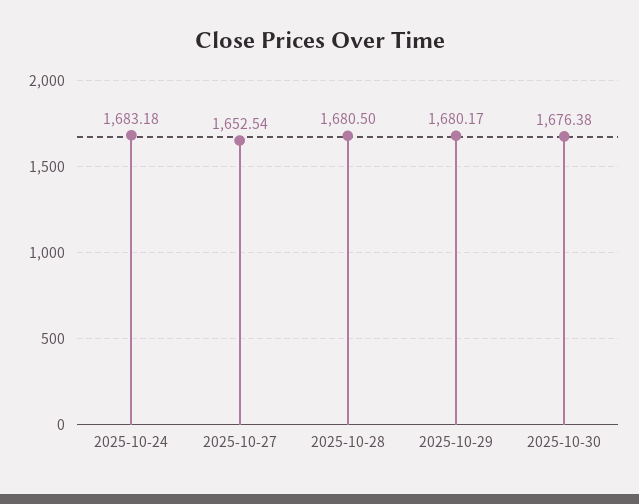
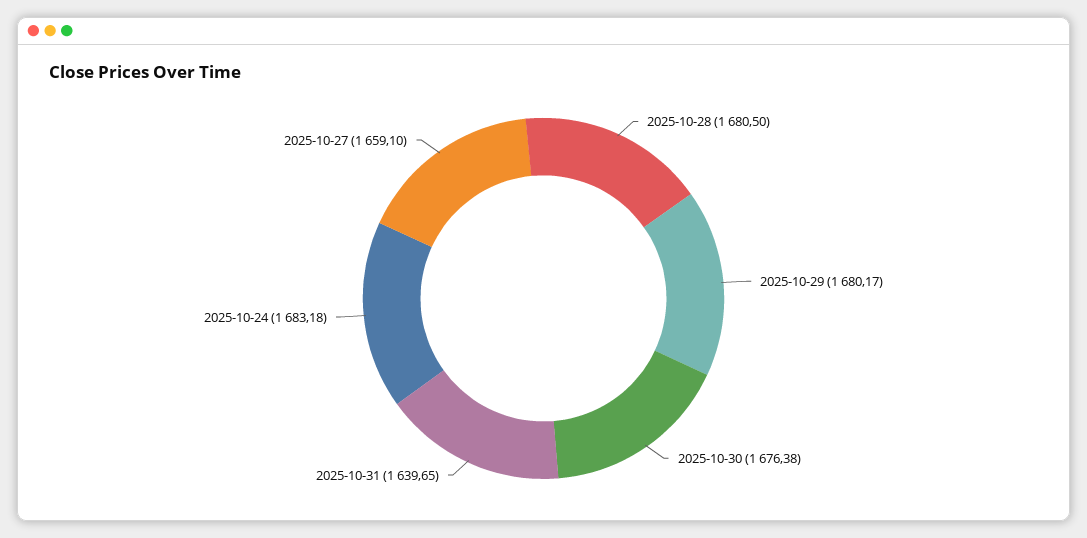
2025-10-27: 1652.54 -> 1659.1
2025-10-31: none -> 1639.65

